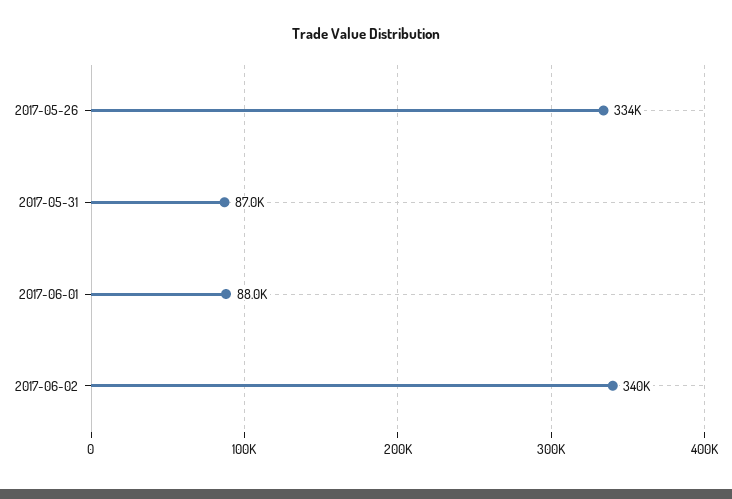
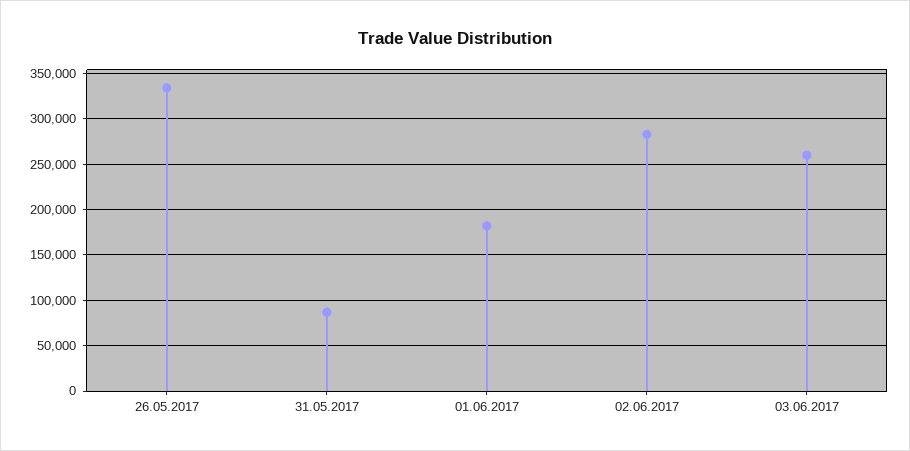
2017-06-01: 88000 -> 180000
2017-06-02: 340000 -> 280000
03.06.2017: none -> 260000

